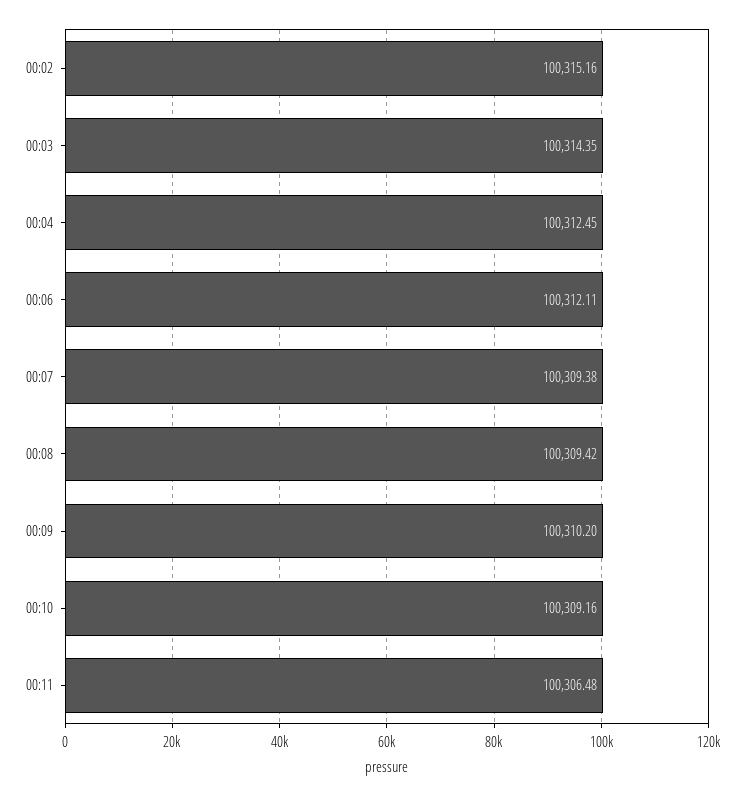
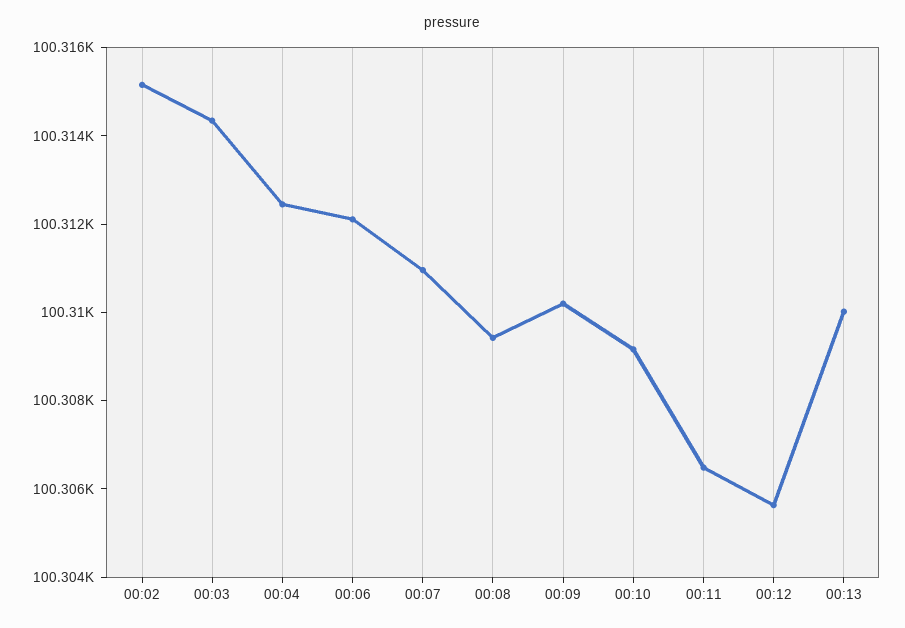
00:07: 100309.38 -> 100311
00:12: none -> 100305.5
00:13: none -> 100310

